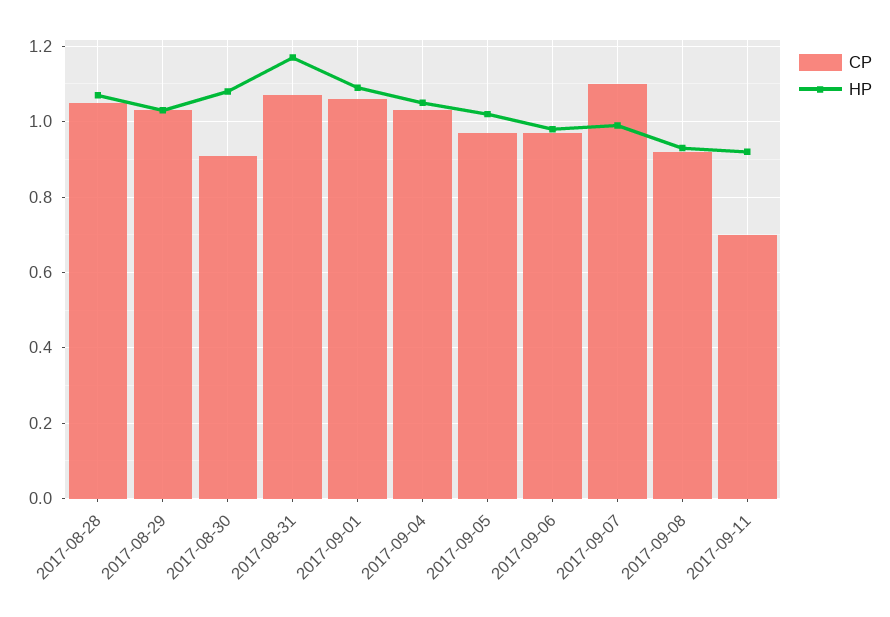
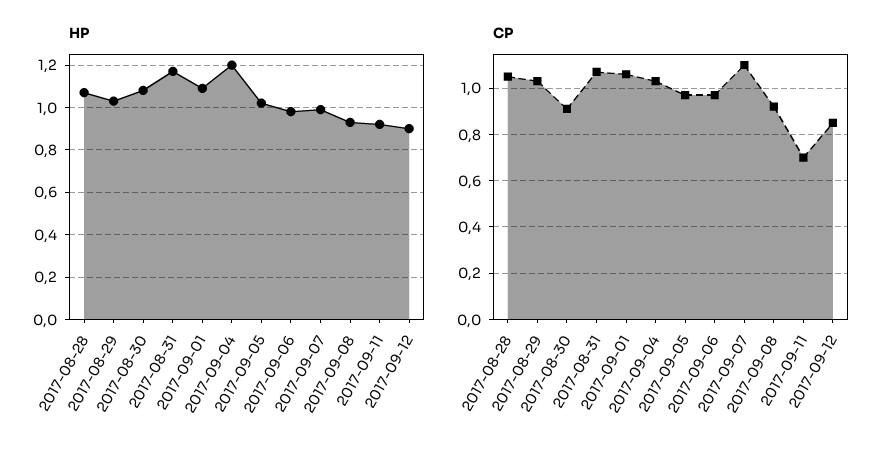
HP, 2017-09-04: 1.05 -> 1.2
HP, 2017-09-12: none -> 0.9
CP, 2017-09-12: none -> 0.85

